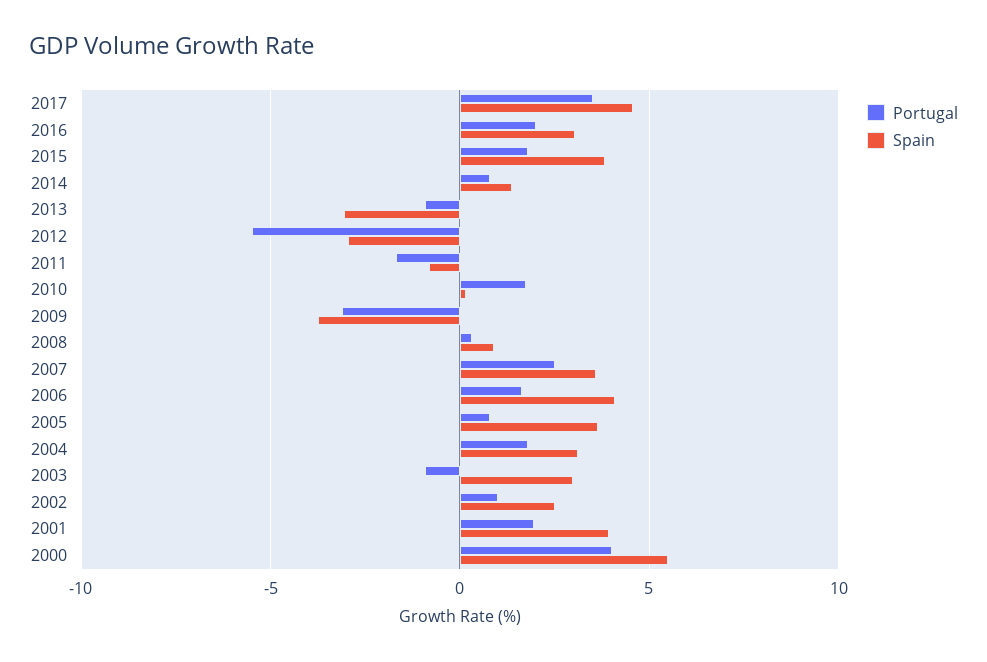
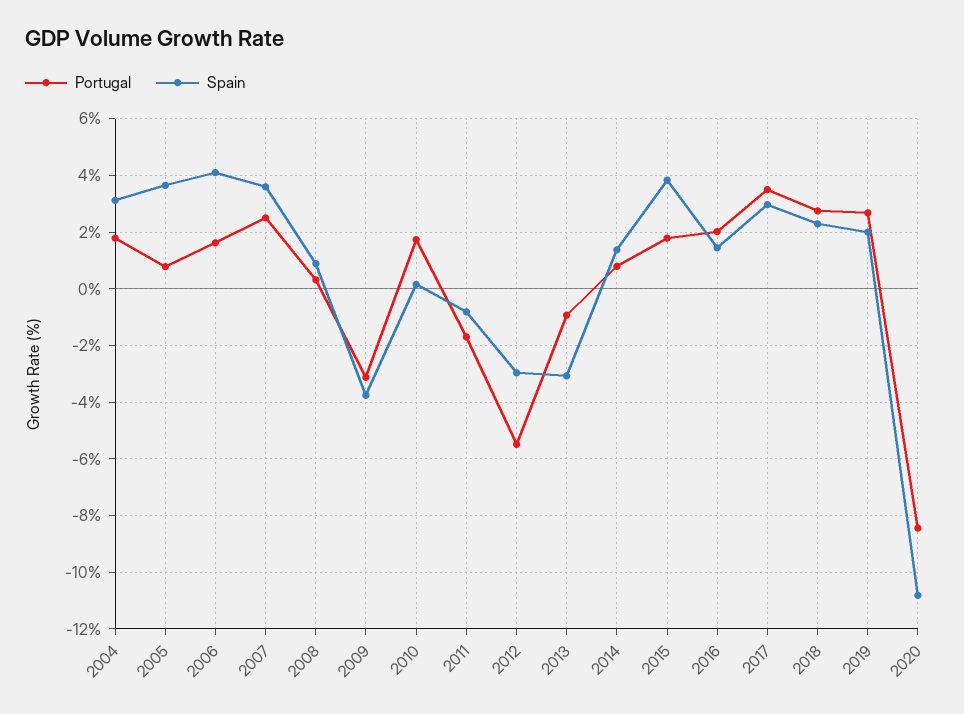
Spain, 2017: 4.5 -> 3
Spain, 2016: 3 -> 1.5
Portugal, 2003: -1 -> none
Spain, 2003: 3 -> none
Portugal, 2002: 1 -> none
Spain, 2002: 2.5 -> none
Portugal, 2001: 2 -> none
Spain, 2001: 4 -> none
Portugal, 2000: 4 -> none
Spain, 2000: 5.5 -> none
Portugal, 2018: none -> 2.75
Spain, 2018: none -> 2.25
Portugal, 2019: none -> 2.75
Spain, 2019: none -> 2
Portugal, 2020: none -> -8.5
Spain, 2020: none -> -10.75

